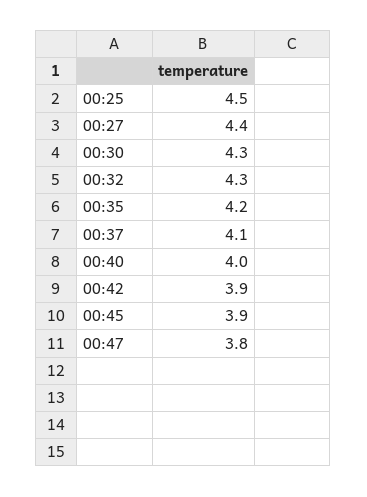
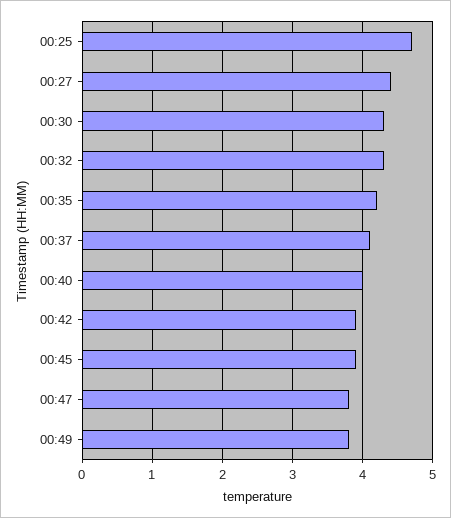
00:25: 4.5 -> 4.7
00:49: none -> 3.8

